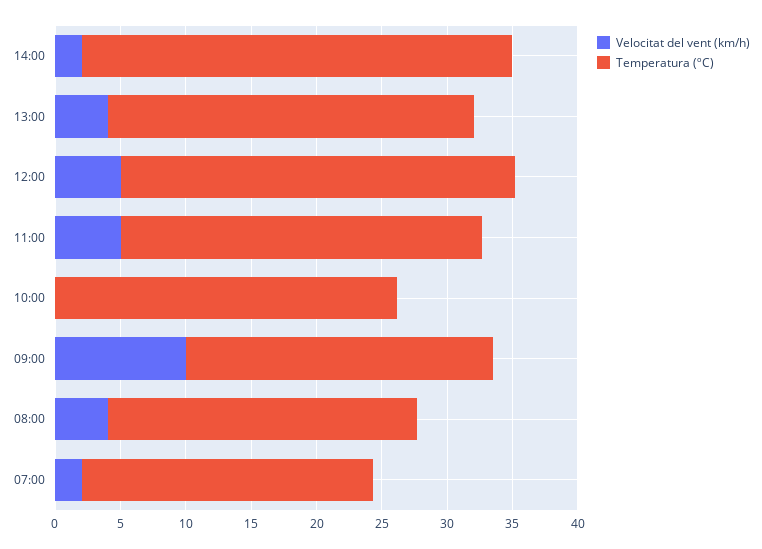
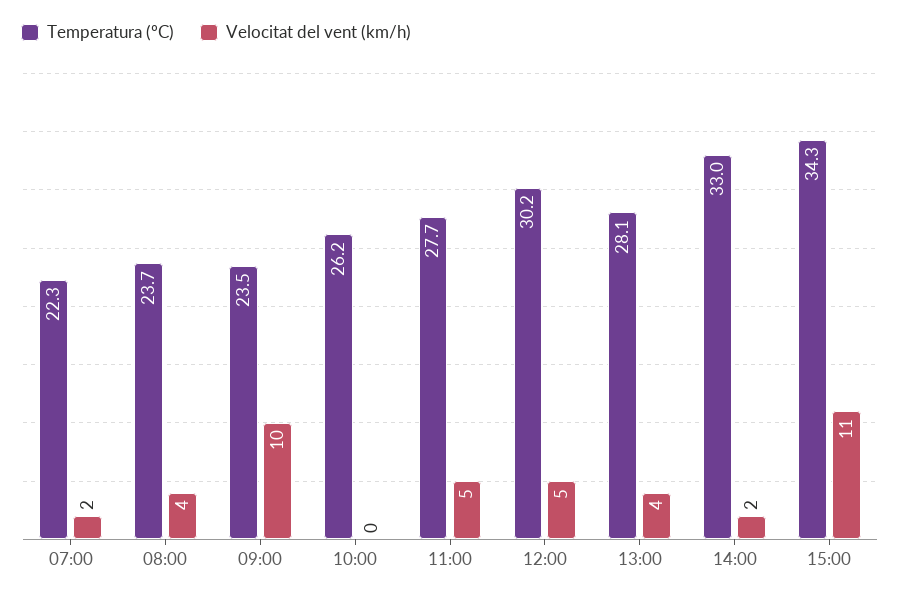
Temperatura (ºC), 15:00: none -> 34.3
Velocitat del vent (km/h), 15:00: none -> 11

